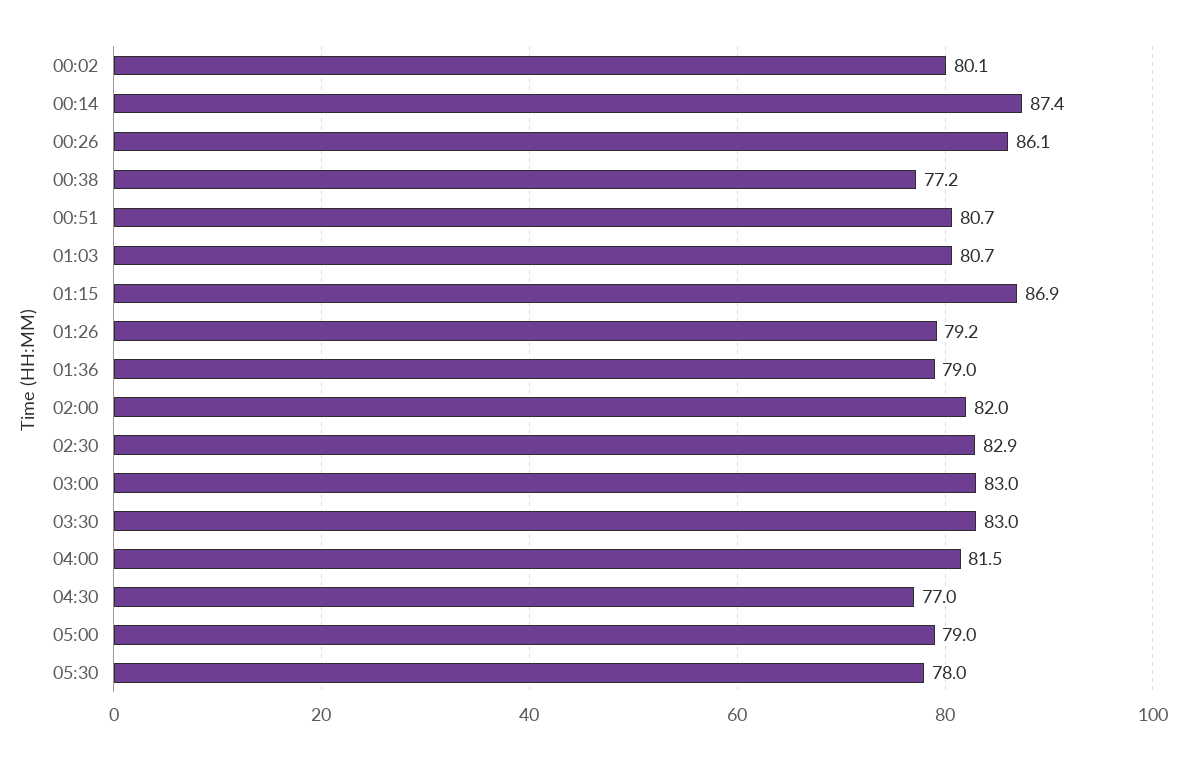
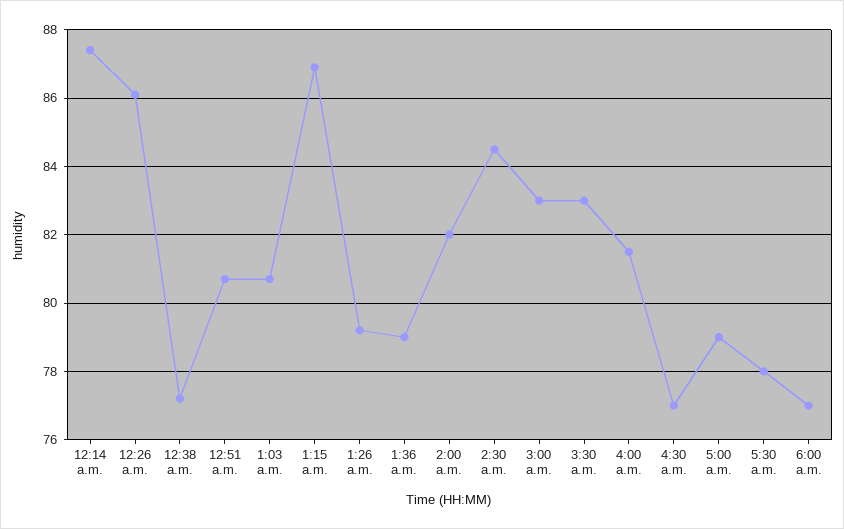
00:02: 80.1 -> none
02:30: 82.9 -> 84.5
6:00 a.m.: none -> 77

